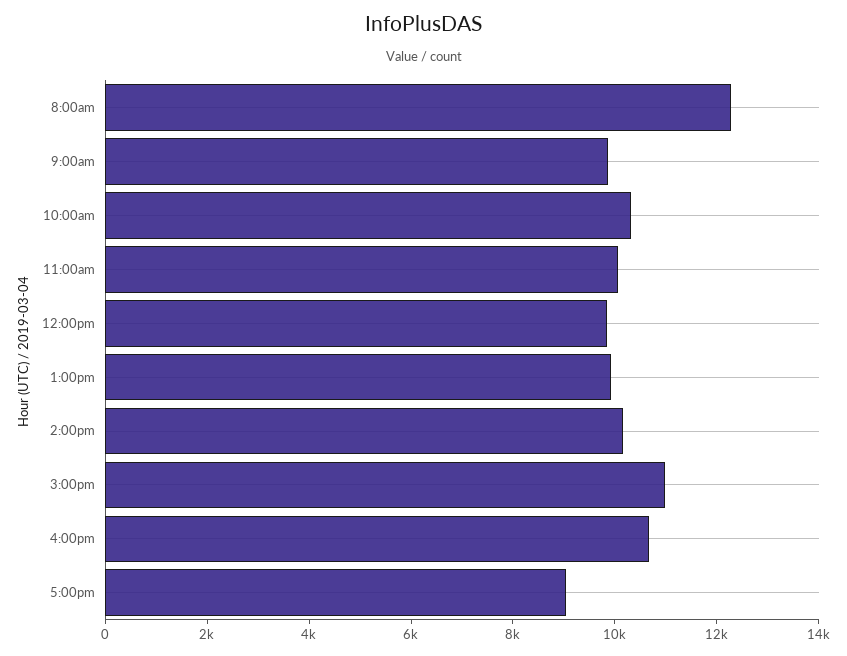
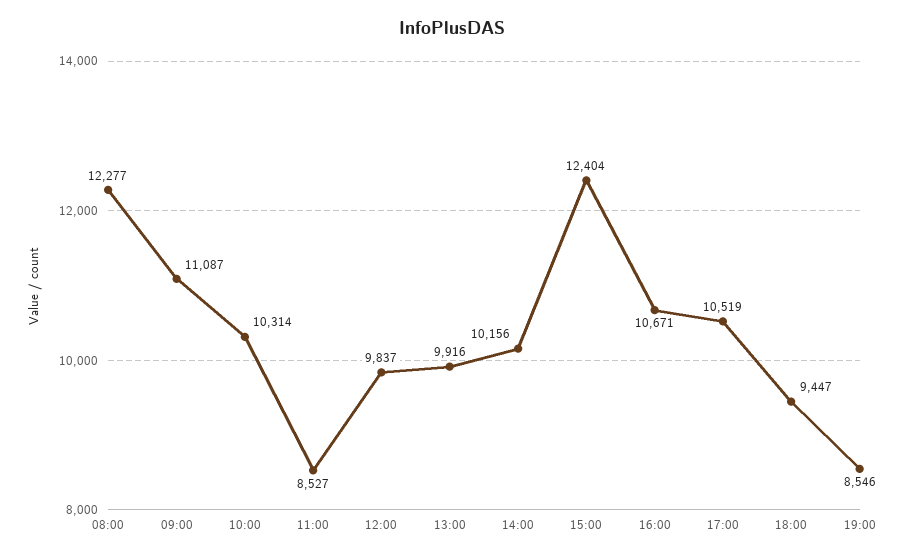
9:00am: 10000 -> 11087
11:00am: 10000 -> 8527
3:00pm: 11000 -> 12404
5:00pm: 9000 -> 10519
18:00: none -> 9447
19:00: none -> 8546

